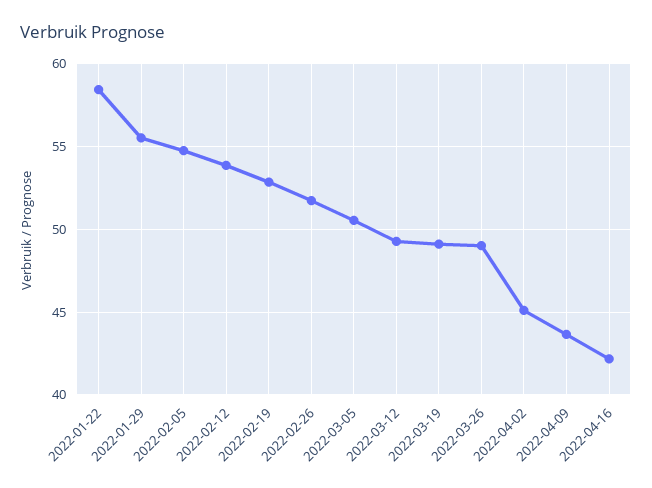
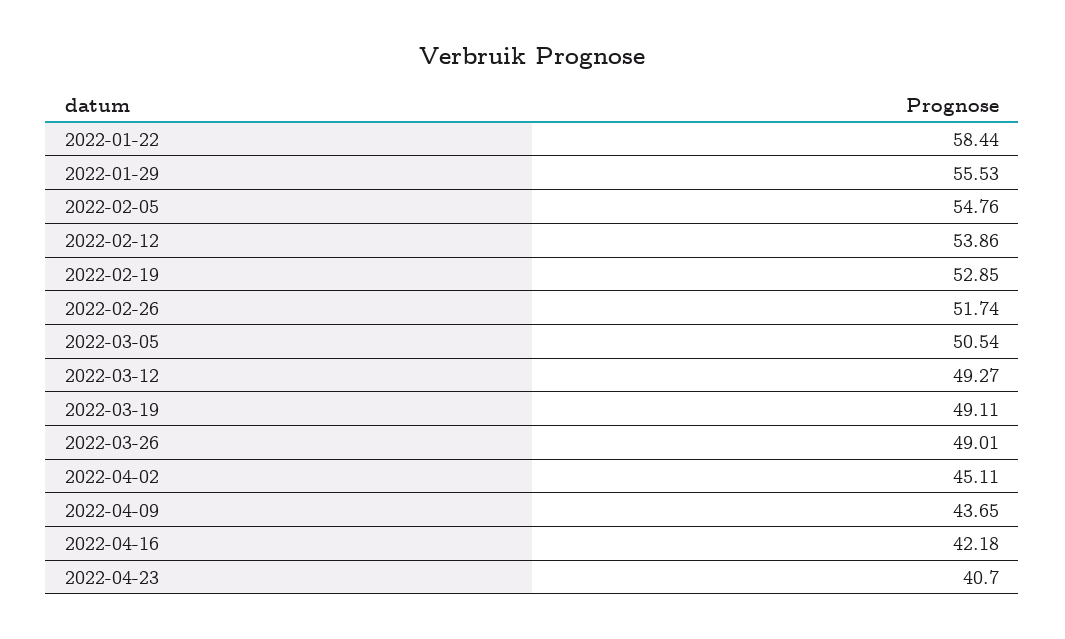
2022-04-23: none -> 40.7

